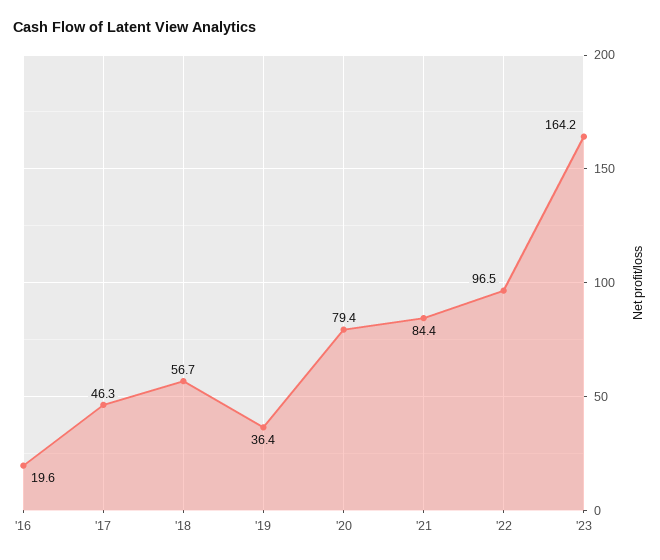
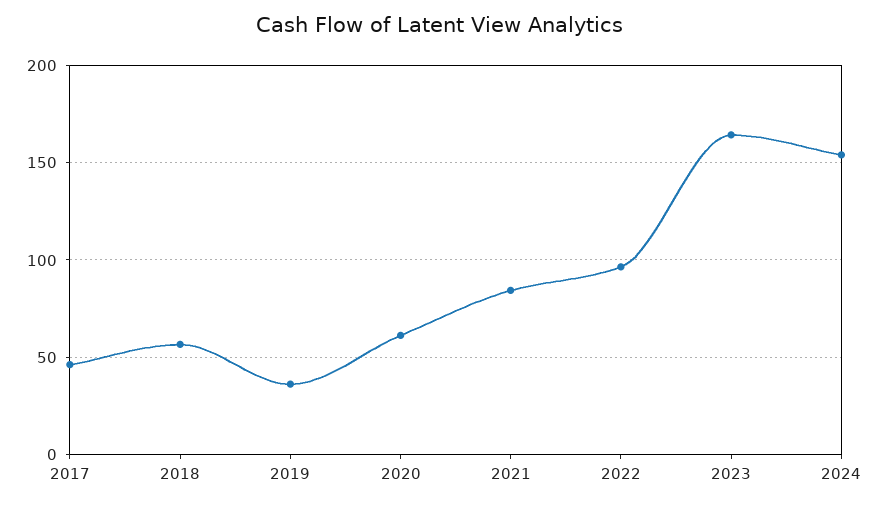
'16: 19.6 -> none
'20: 79.4 -> 60
2024: none -> 155

